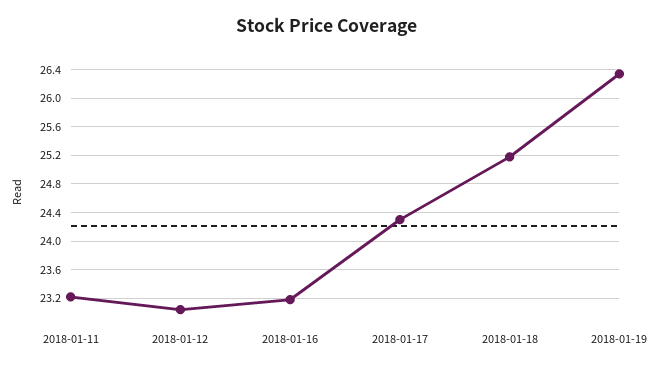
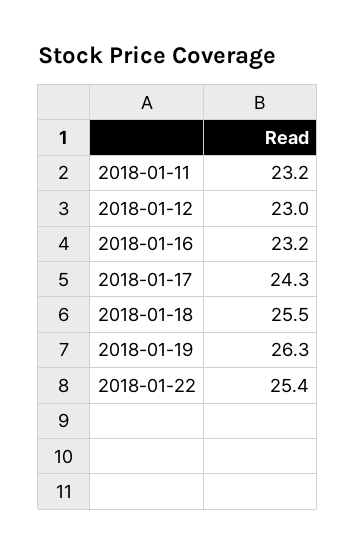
2018-01-18: 25.2 -> 25.5
2018-01-22: none -> 25.4

